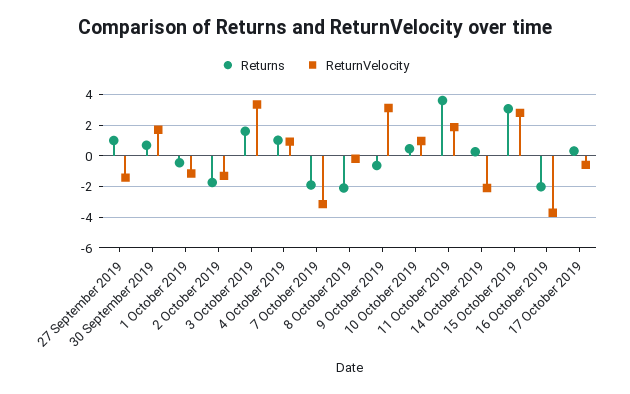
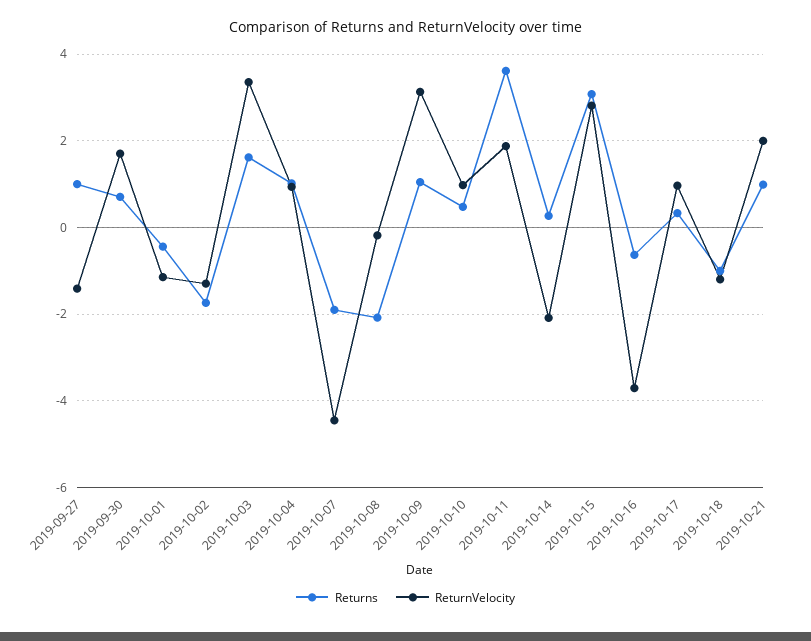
ReturnVelocity, 7 October 2019: -3 -> -4.4
Returns, 9 October 2019: -0.5 -> 1
Returns, 16 October 2019: -2 -> -0.6
ReturnVelocity, 17 October 2019: -0.5 -> 1
Returns, 2019-10-18: none -> -1
ReturnVelocity, 2019-10-18: none -> -1.2
Returns, 2019-10-21: none -> 1
ReturnVelocity, 2019-10-21: none -> 2

